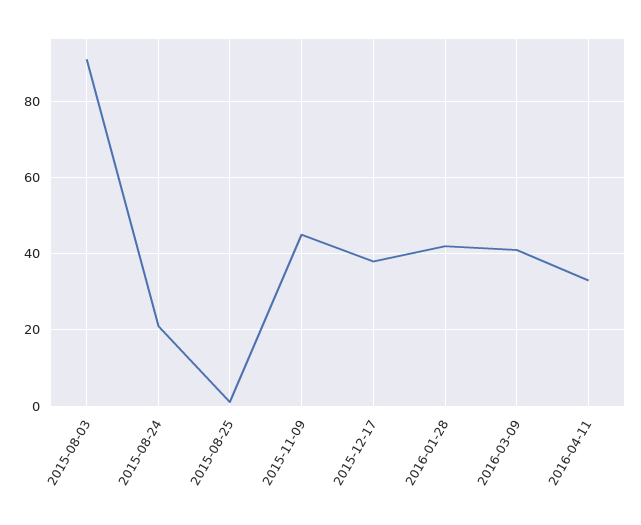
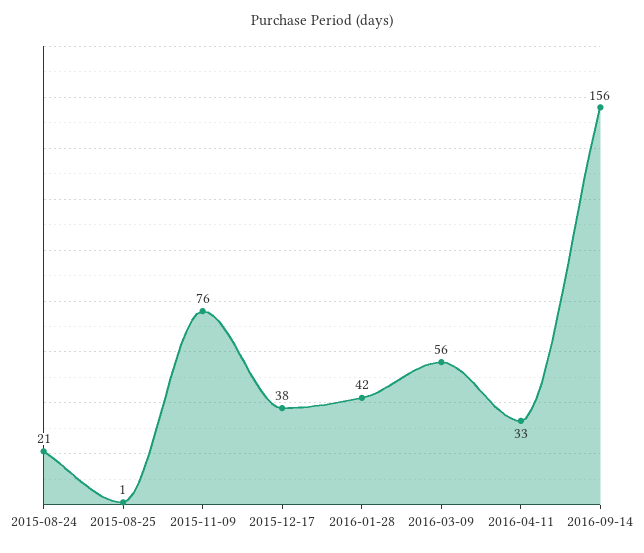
2015-08-03: 90 -> none
2015-11-09: 45 -> 76
2016-03-09: 40 -> 56
2016-09-14: none -> 156

